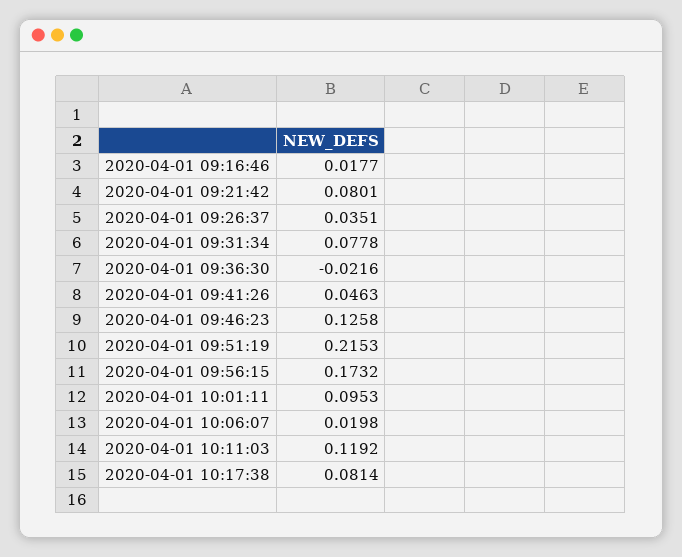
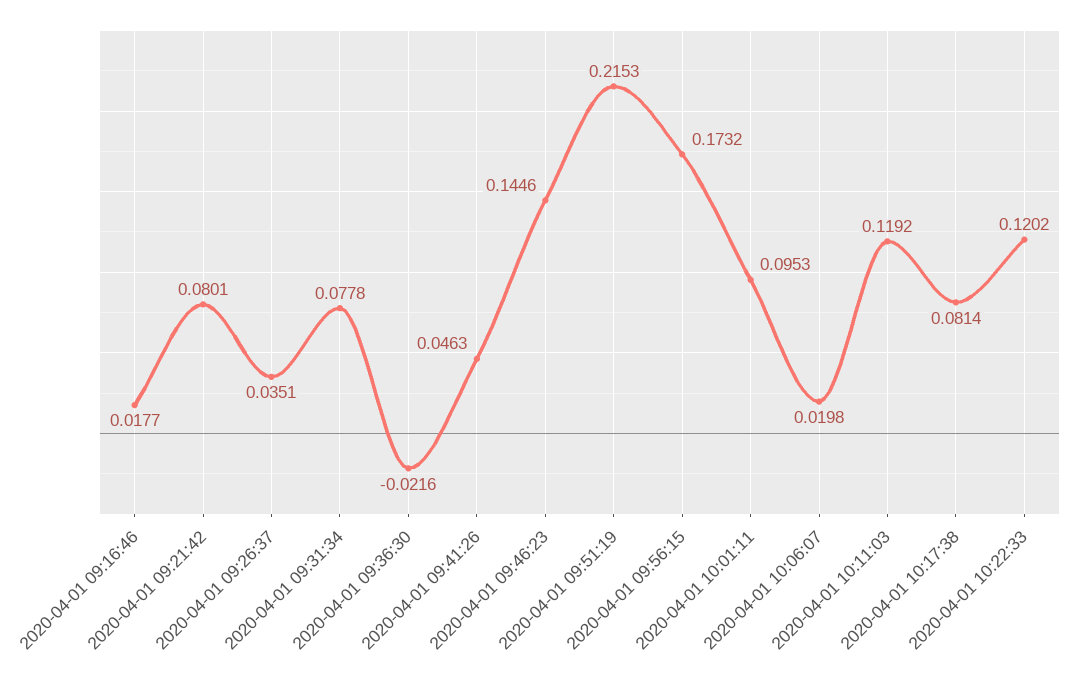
2020-04-01 09:46:23: 0.1258 -> 0.1446
2020-04-01 10:22:33: none -> 0.1202

